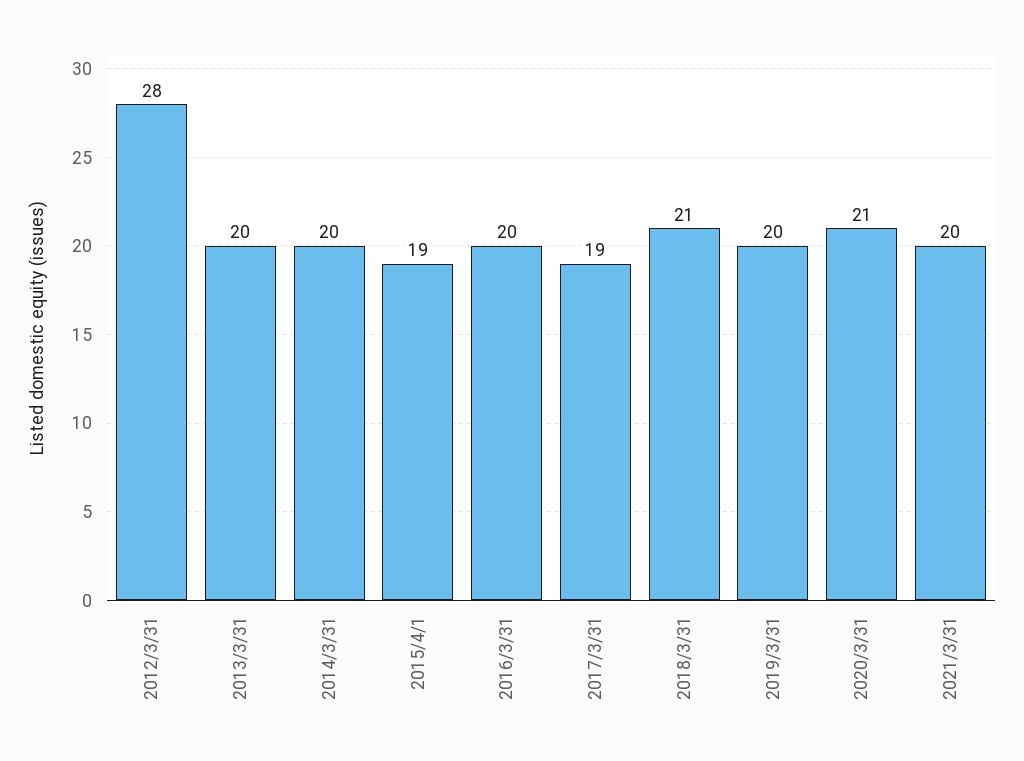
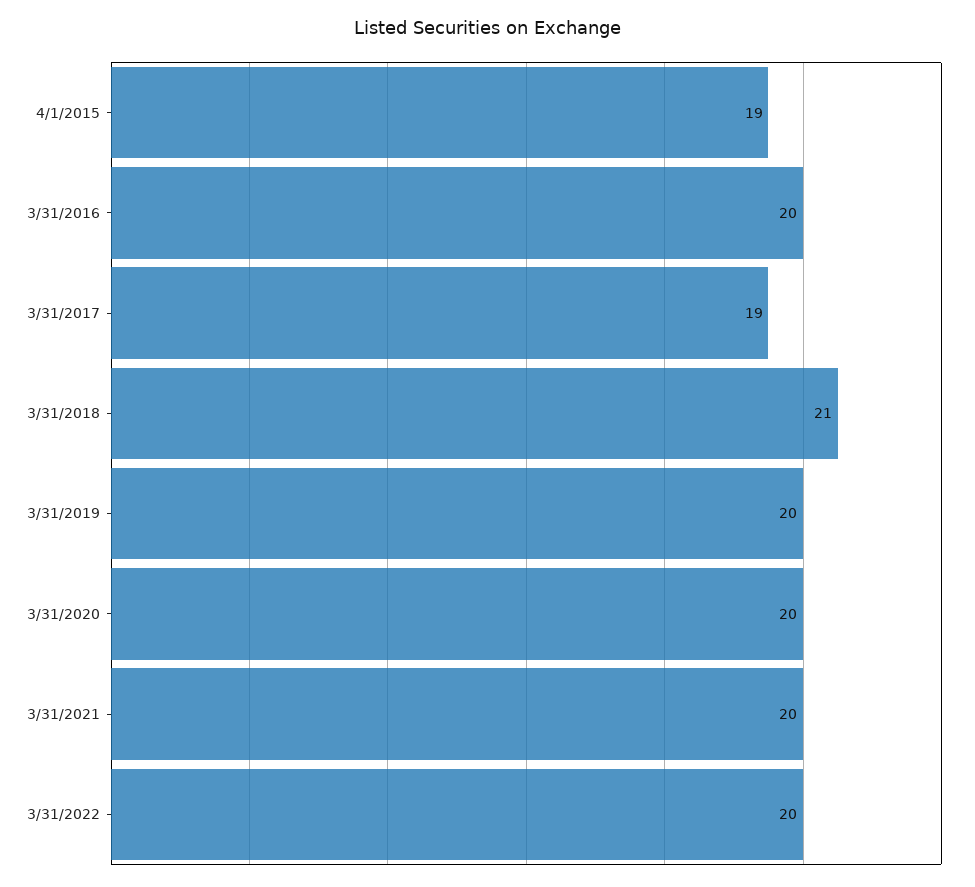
2012/3/31: 28 -> none
2013/3/31: 20 -> none
2014/3/31: 20 -> none
2020/3/31: 21 -> 20
3/31/2022: none -> 20

